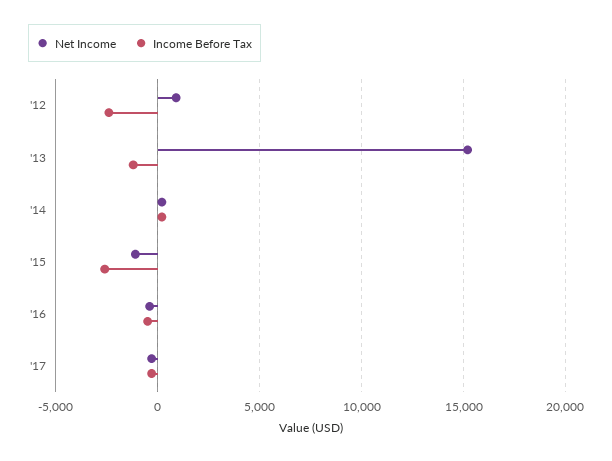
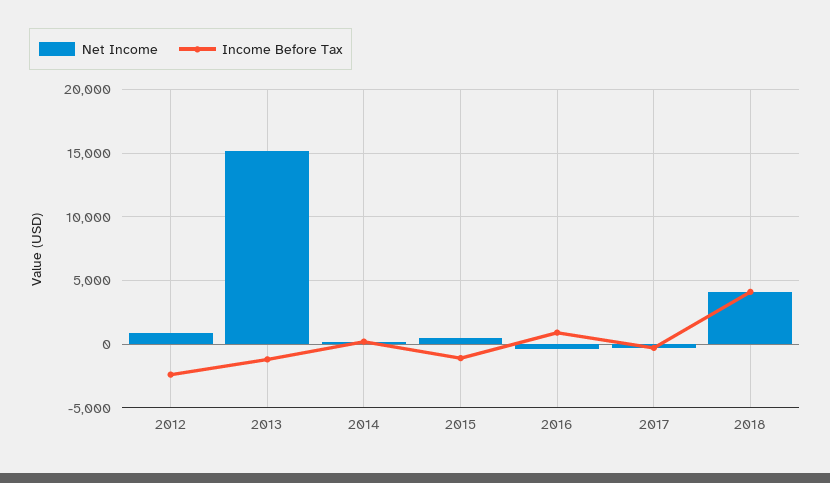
Net Income, '15: -1000 -> 500
Income Before Tax, '15: -2500 -> -1000
Income Before Tax, '16: -500 -> 1000
Net Income, 2018: none -> 4000
Income Before Tax, 2018: none -> 4000

